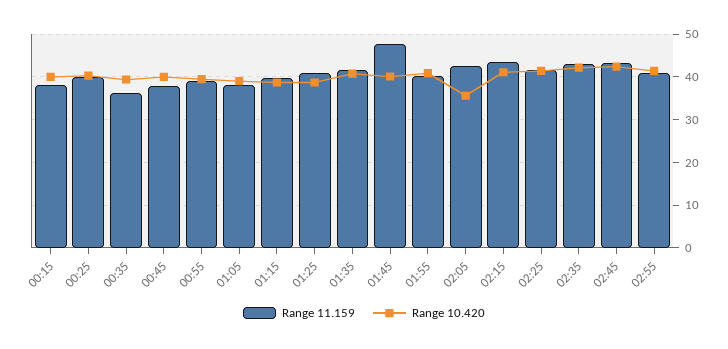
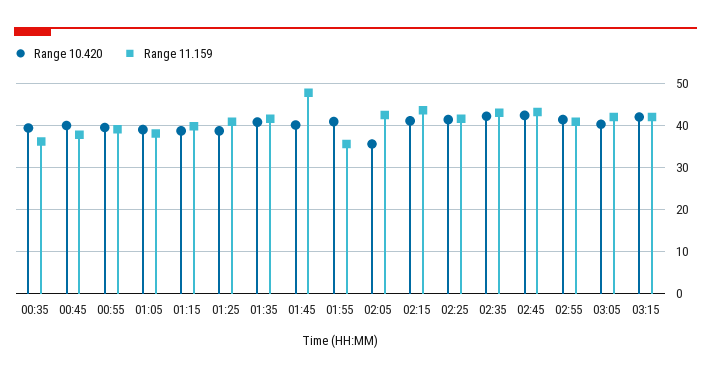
Range 11.159, 00:15: 38 -> none
Range 10.420, 00:15: 40 -> none
Range 11.159, 00:25: 40 -> none
Range 10.420, 00:25: 40 -> none
Range 11.159, 01:55: 40 -> 36
Range 10.420, 03:05: none -> 40
Range 11.159, 03:05: none -> 42
Range 10.420, 03:15: none -> 42
Range 11.159, 03:15: none -> 42

